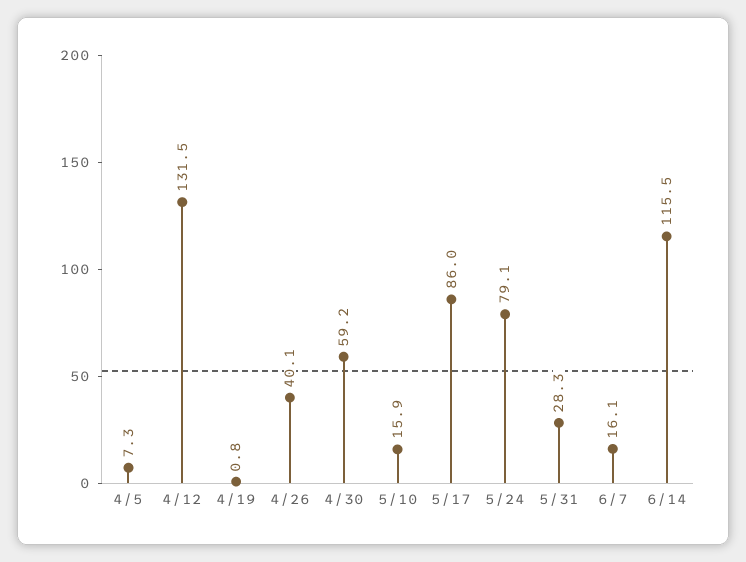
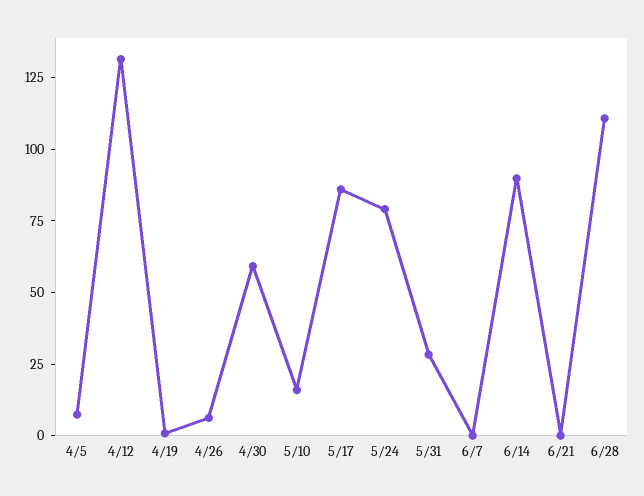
4/26: 40.1 -> 5
6/7: 16.1 -> 0
6/14: 115.5 -> 90
6/21: none -> 0
6/28: none -> 110

